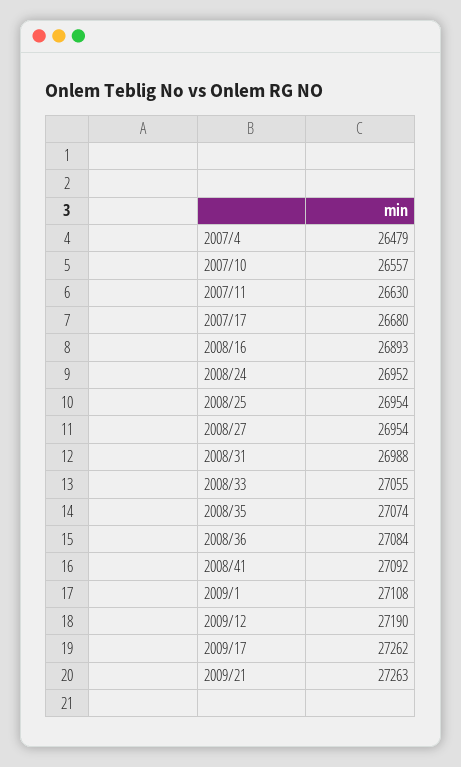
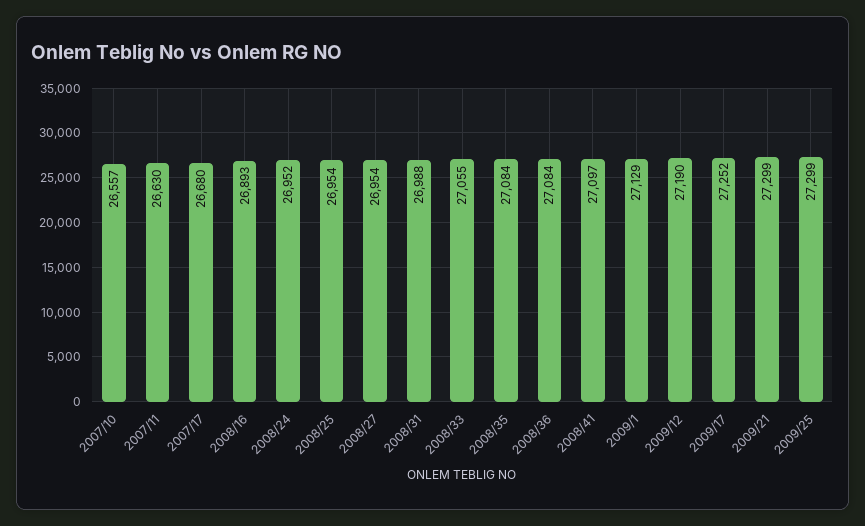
2007/4: 26479 -> none
2008/35: 27074 -> 27084
2008/41: 27092 -> 27097
2009/1: 27108 -> 27129
2009/17: 27262 -> 27252
2009/21: 27263 -> 27299
2009/25: none -> 27299

